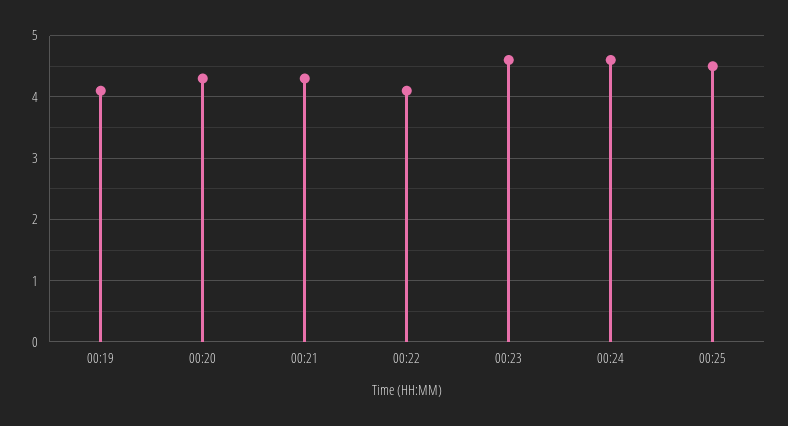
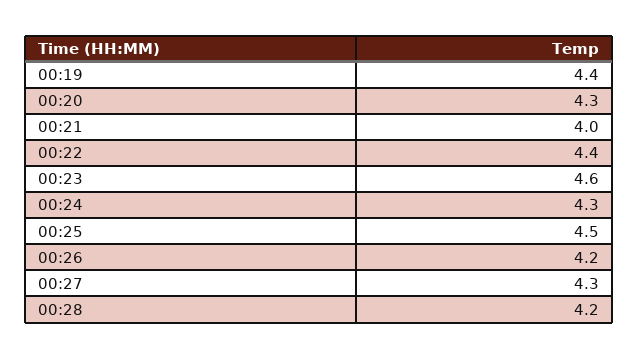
00:19: 4.1 -> 4.4
00:21: 4.3 -> 4
00:22: 4.1 -> 4.4
00:24: 4.6 -> 4.3
00:26: none -> 4.2
00:27: none -> 4.3
00:28: none -> 4.2

